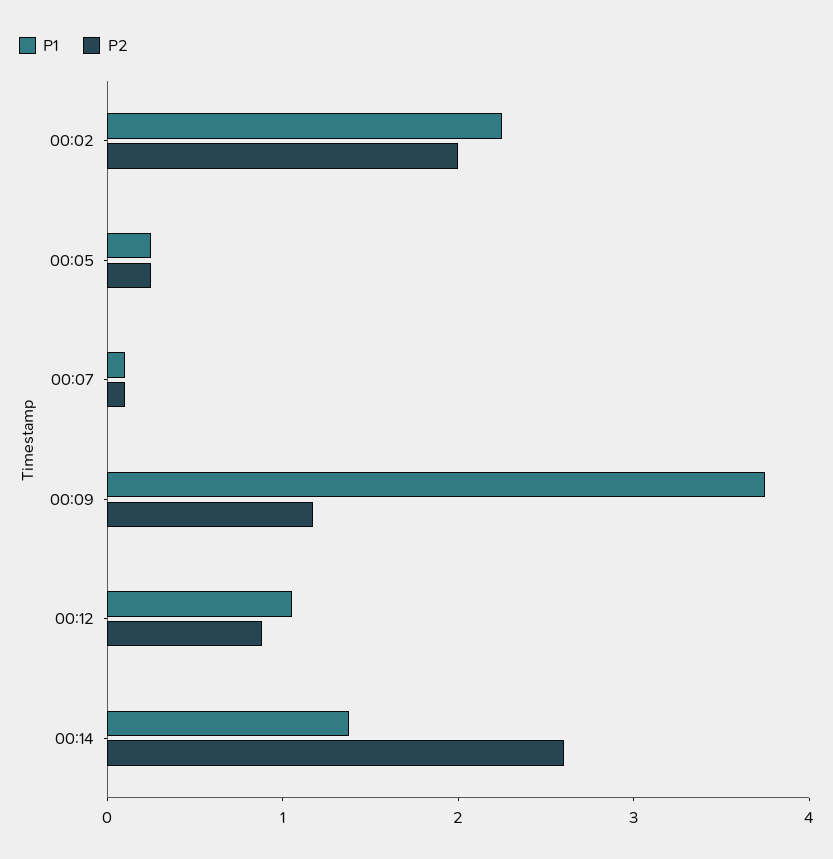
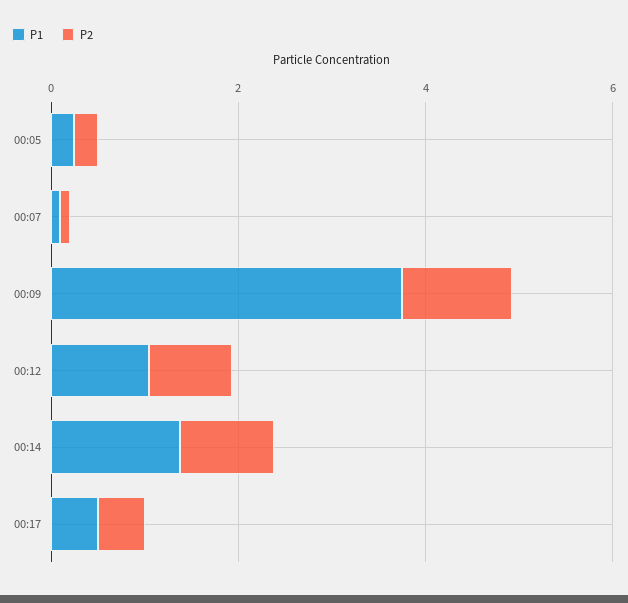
P1, 00:02: 2.2 -> none
P2, 00:02: 2 -> none
P2, 00:14: 2.6 -> 1
P1, 00:17: none -> 0.5
P2, 00:17: none -> 0.5

